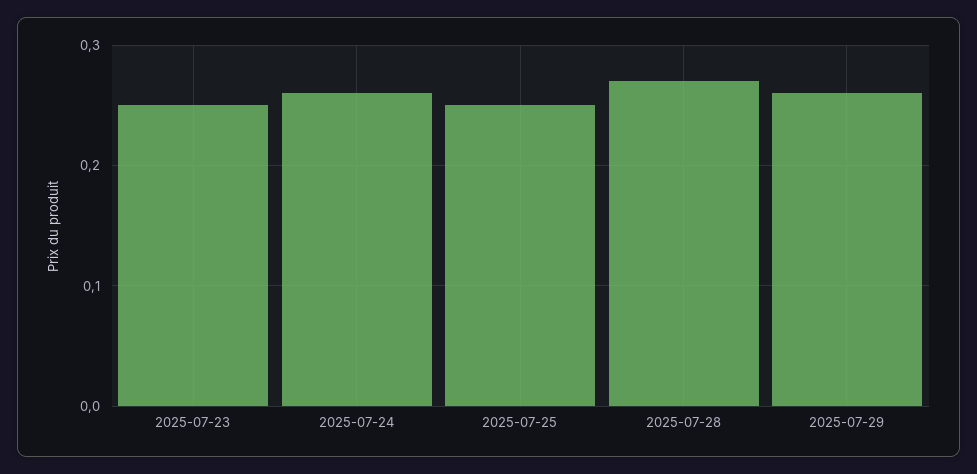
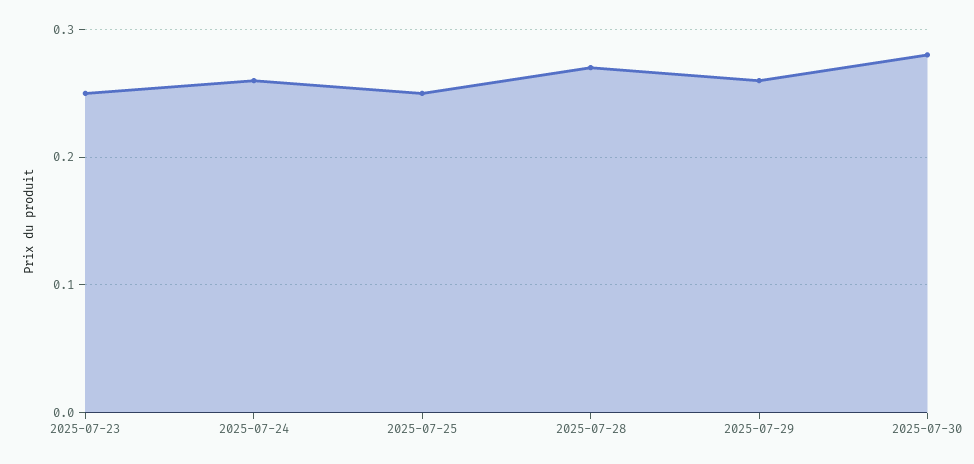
2025-07-30: none -> 0.28

